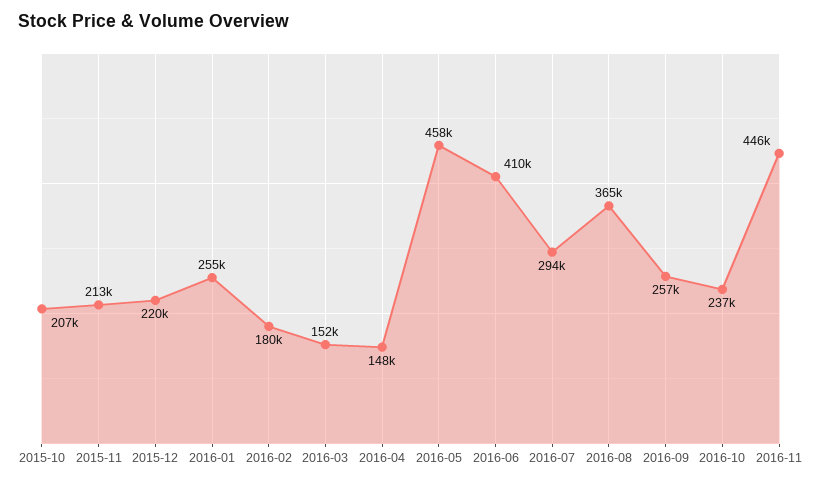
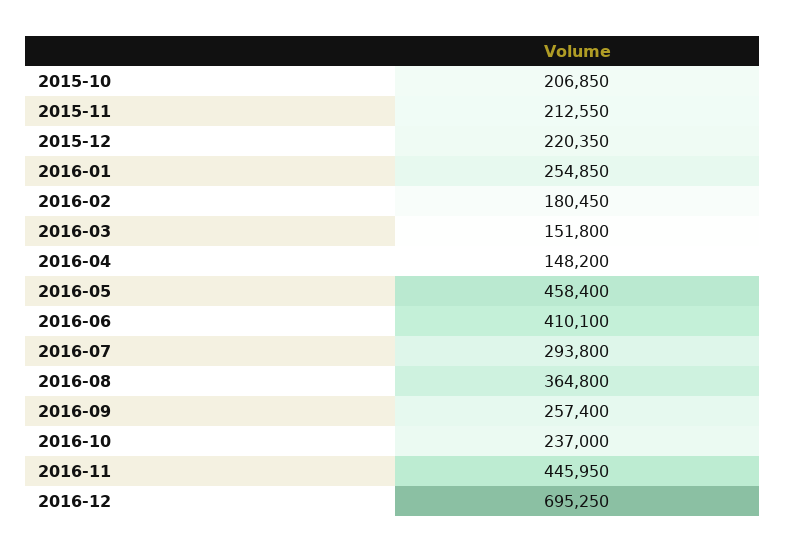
2016-12: none -> 695250

